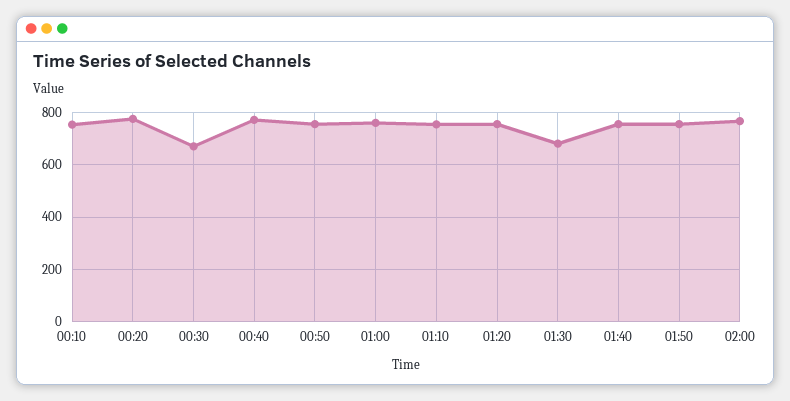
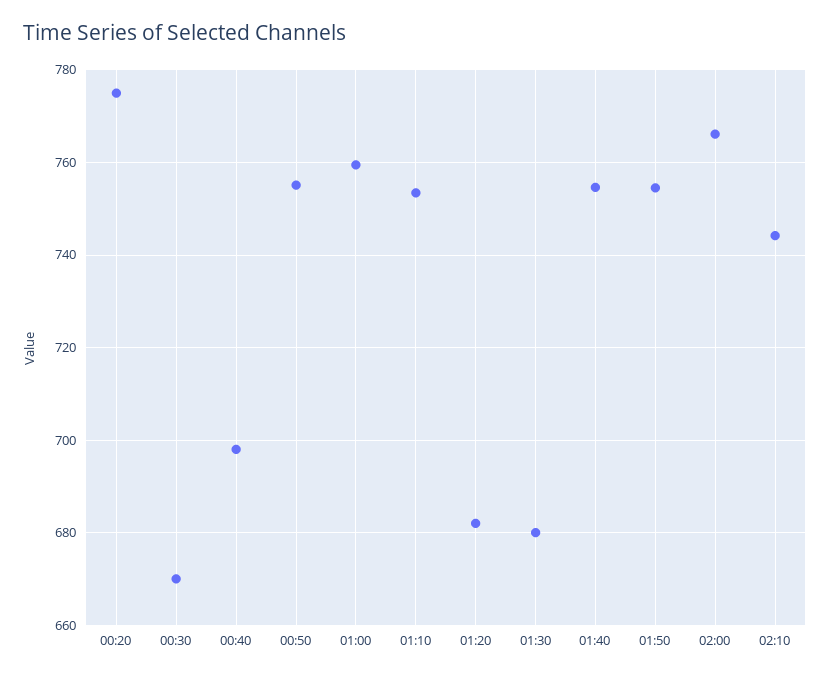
00:10: 750 -> none
00:40: 775 -> 698
01:20: 750 -> 682
02:10: none -> 744

